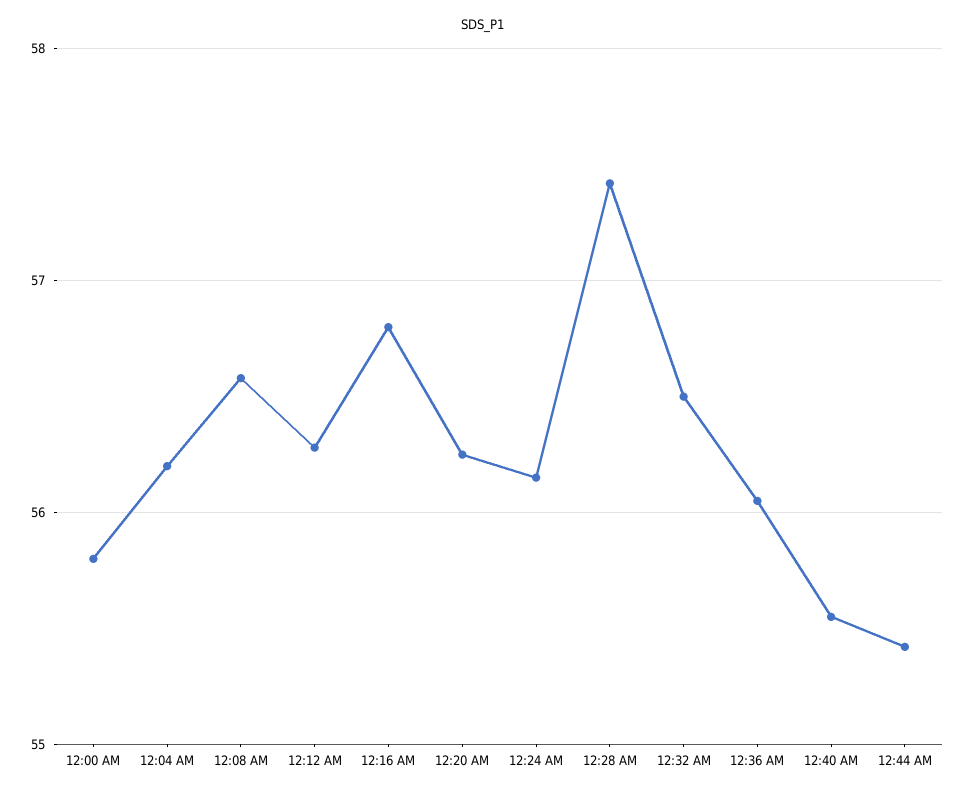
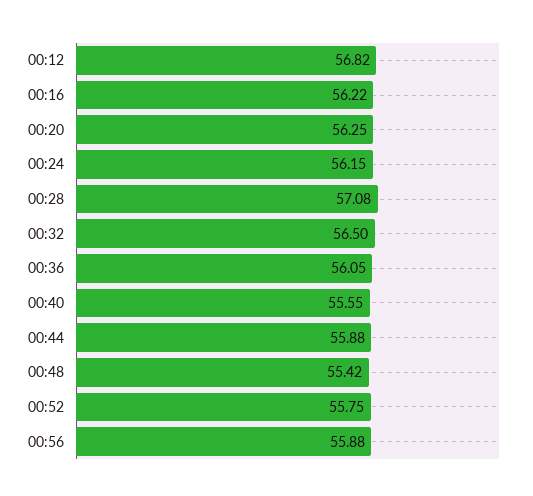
12:00 AM: 55.8 -> none
12:04 AM: 56.2 -> none
12:08 AM: 56.6 -> none
12:12 AM: 56.3 -> 56.82
12:16 AM: 56.8 -> 56.22
12:28 AM: 57.4 -> 57.08
12:44 AM: 55.4 -> 55.88
00:48: none -> 55.42
00:52: none -> 55.75
00:56: none -> 55.88

